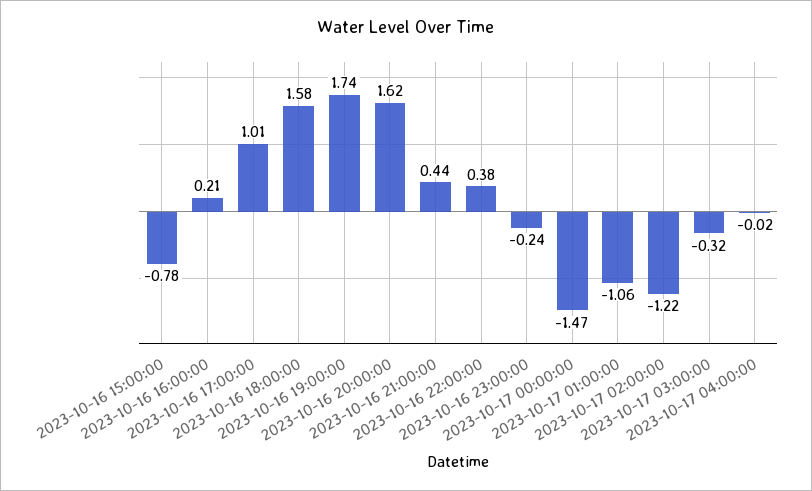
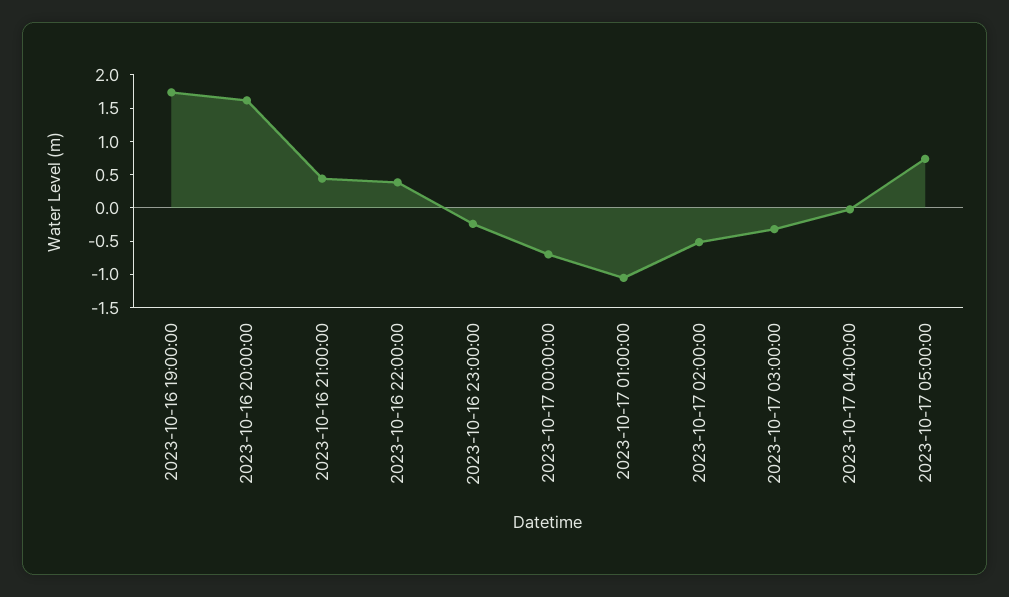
2023-10-16 15:00:00: -0.78 -> none
2023-10-16 16:00:00: 0.21 -> none
2023-10-16 17:00:00: 1.01 -> none
2023-10-16 18:00:00: 1.58 -> none
2023-10-17 00:00:00: -1.47 -> -0.75
2023-10-17 02:00:00: -1.22 -> -0.5
2023-10-17 05:00:00: none -> 0.75

